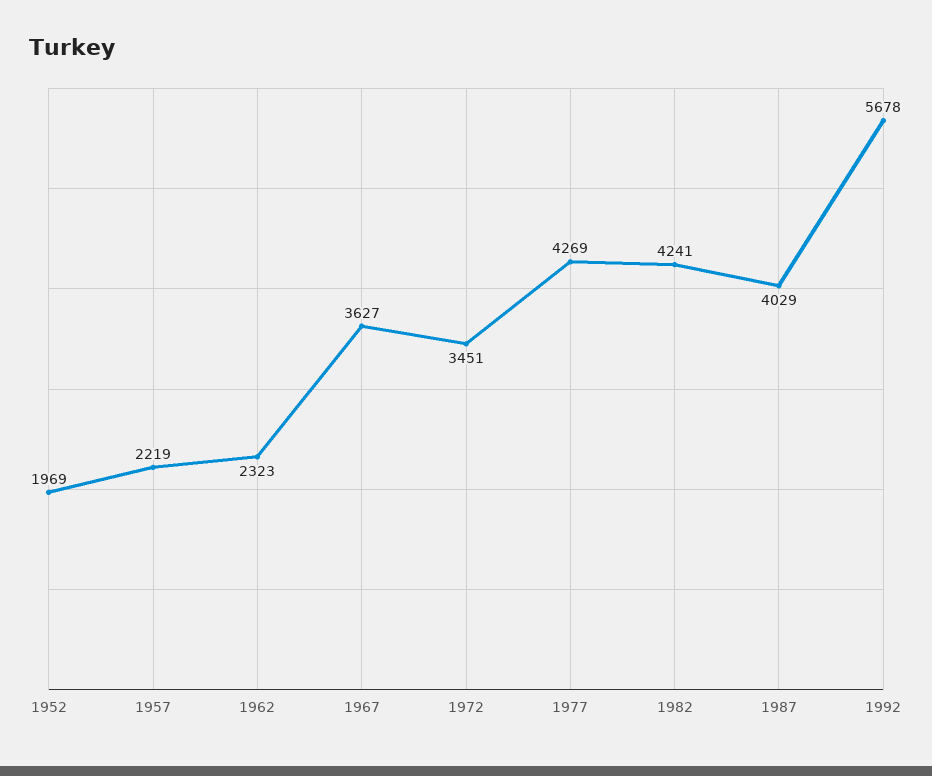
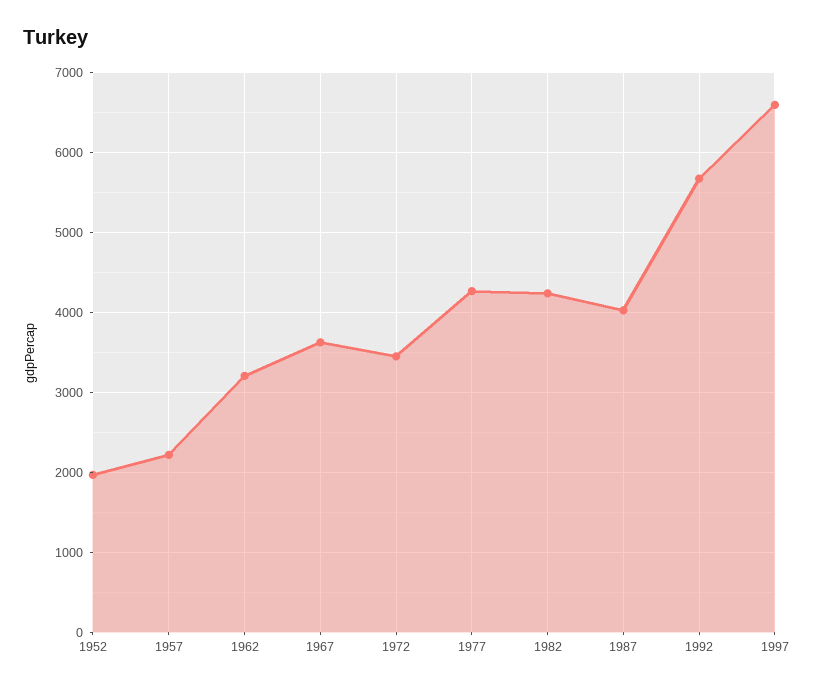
1962: 2323 -> 3200
1997: none -> 6600

